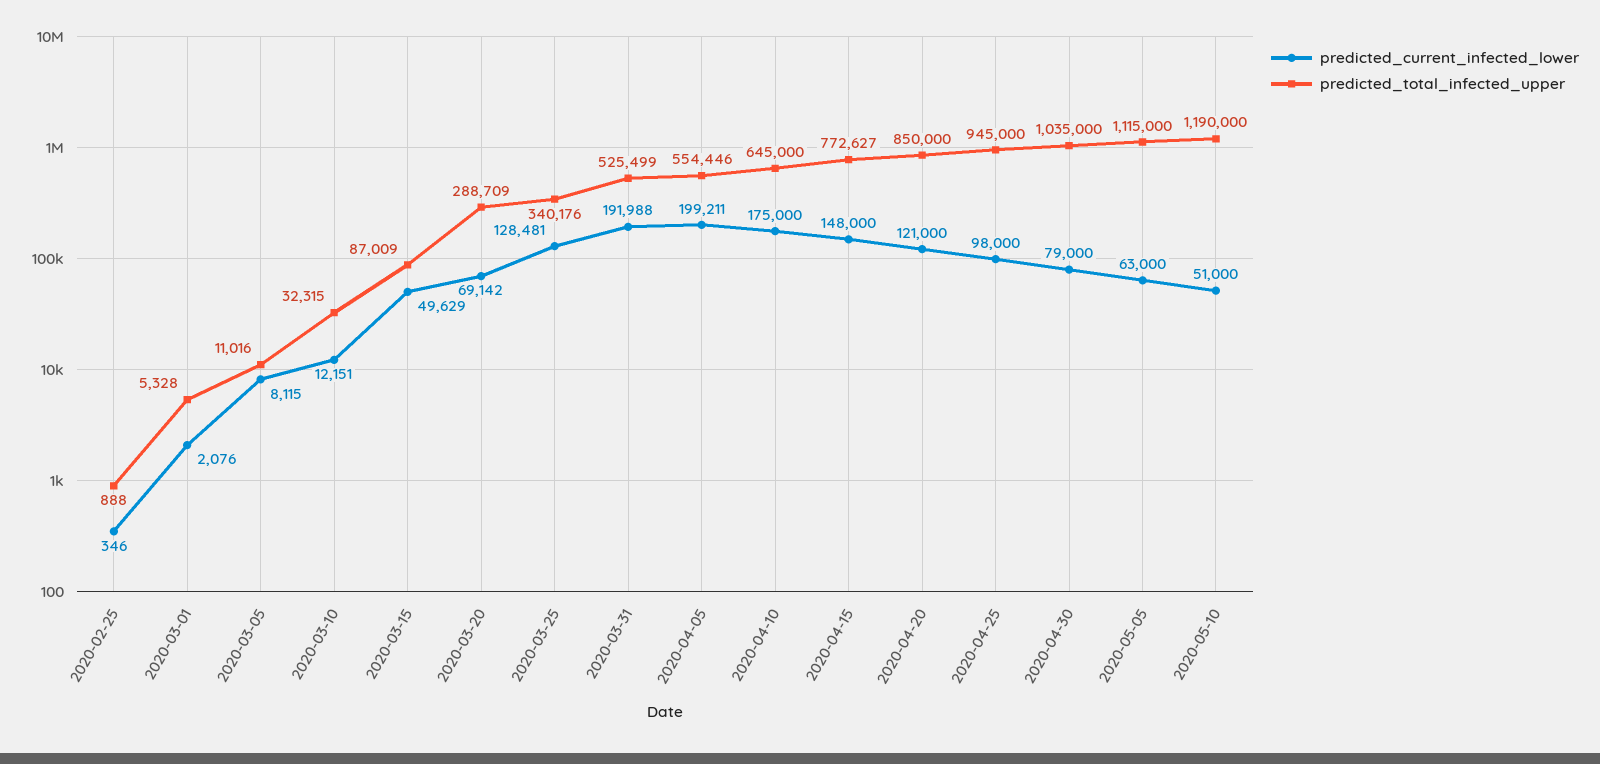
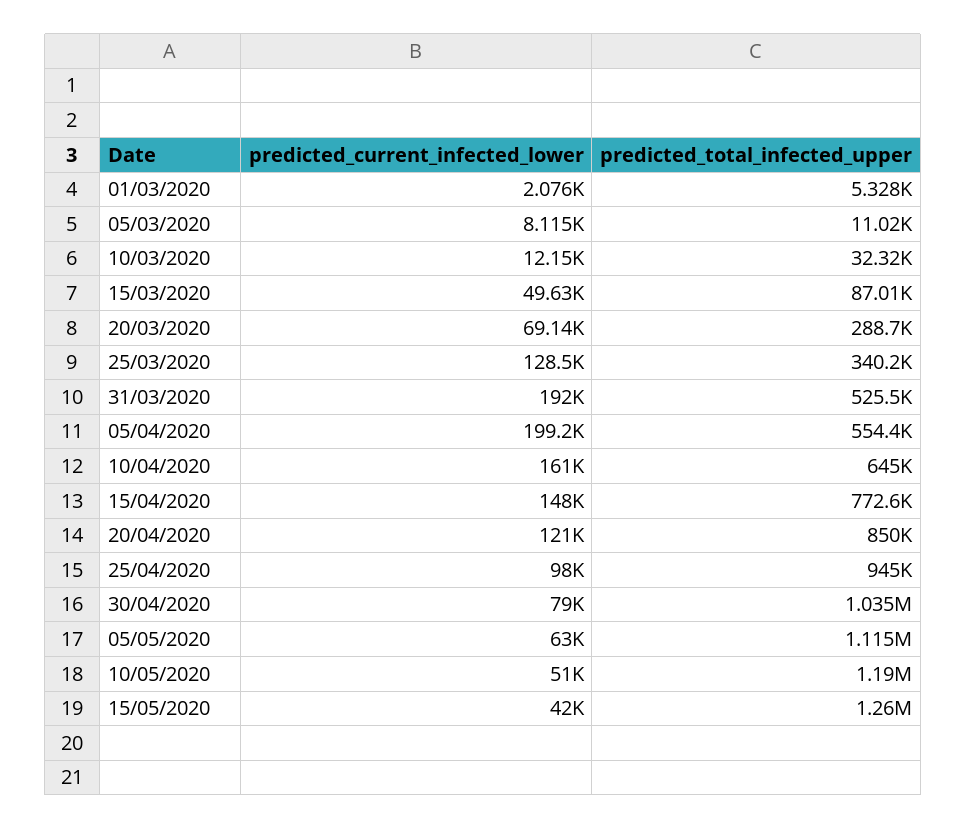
predicted_current_infected_lower, 2020-02-25: 346 -> none
predicted_total_infected_upper, 2020-02-25: 888 -> none
predicted_current_infected_lower, 2020-04-10: 175000 -> 161000
predicted_current_infected_lower, 15/05/2020: none -> 42000
predicted_total_infected_upper, 15/05/2020: none -> 1260000

